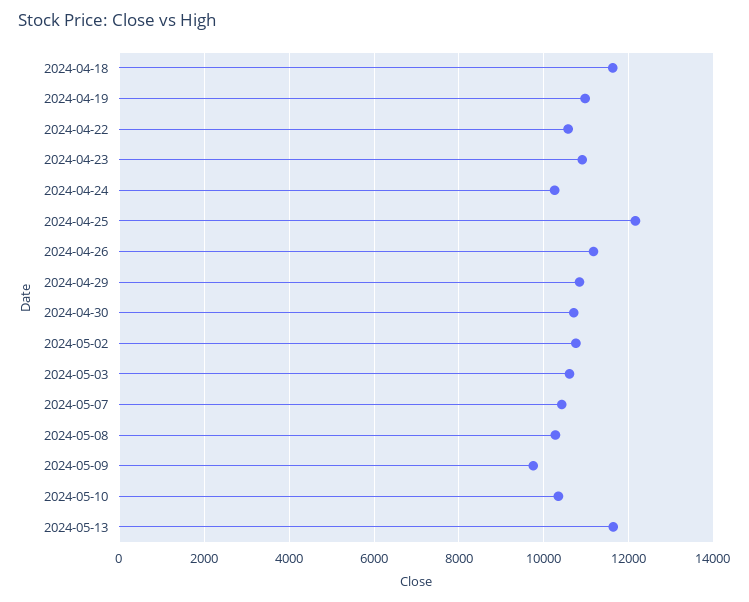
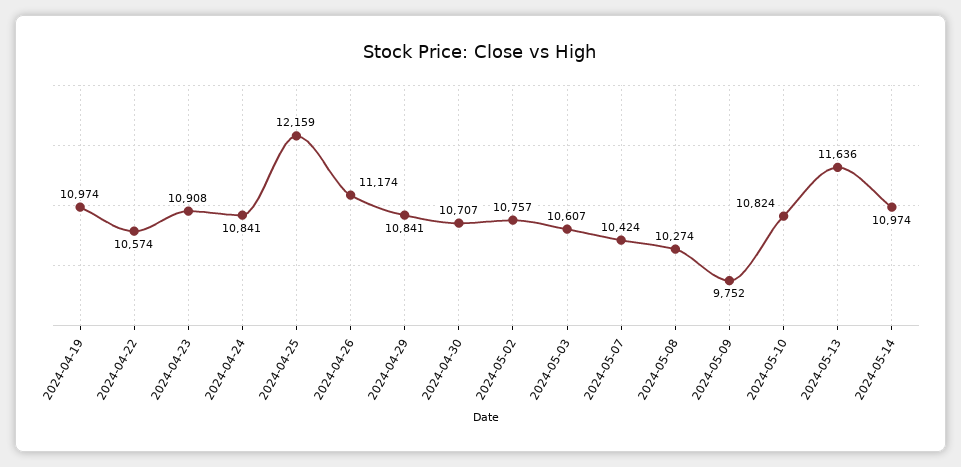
2024-04-18: 11600 -> none
2024-04-24: 10200 -> 10841
2024-05-10: 10400 -> 10824
2024-05-14: none -> 10974

